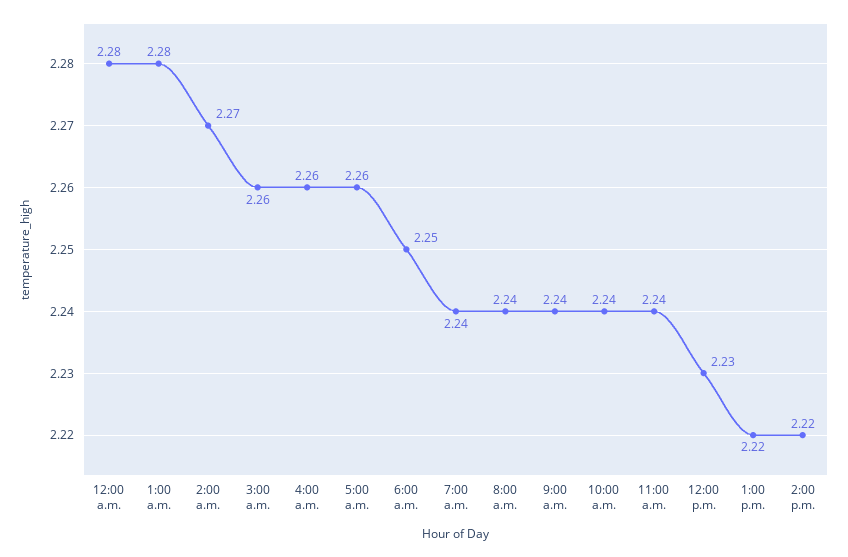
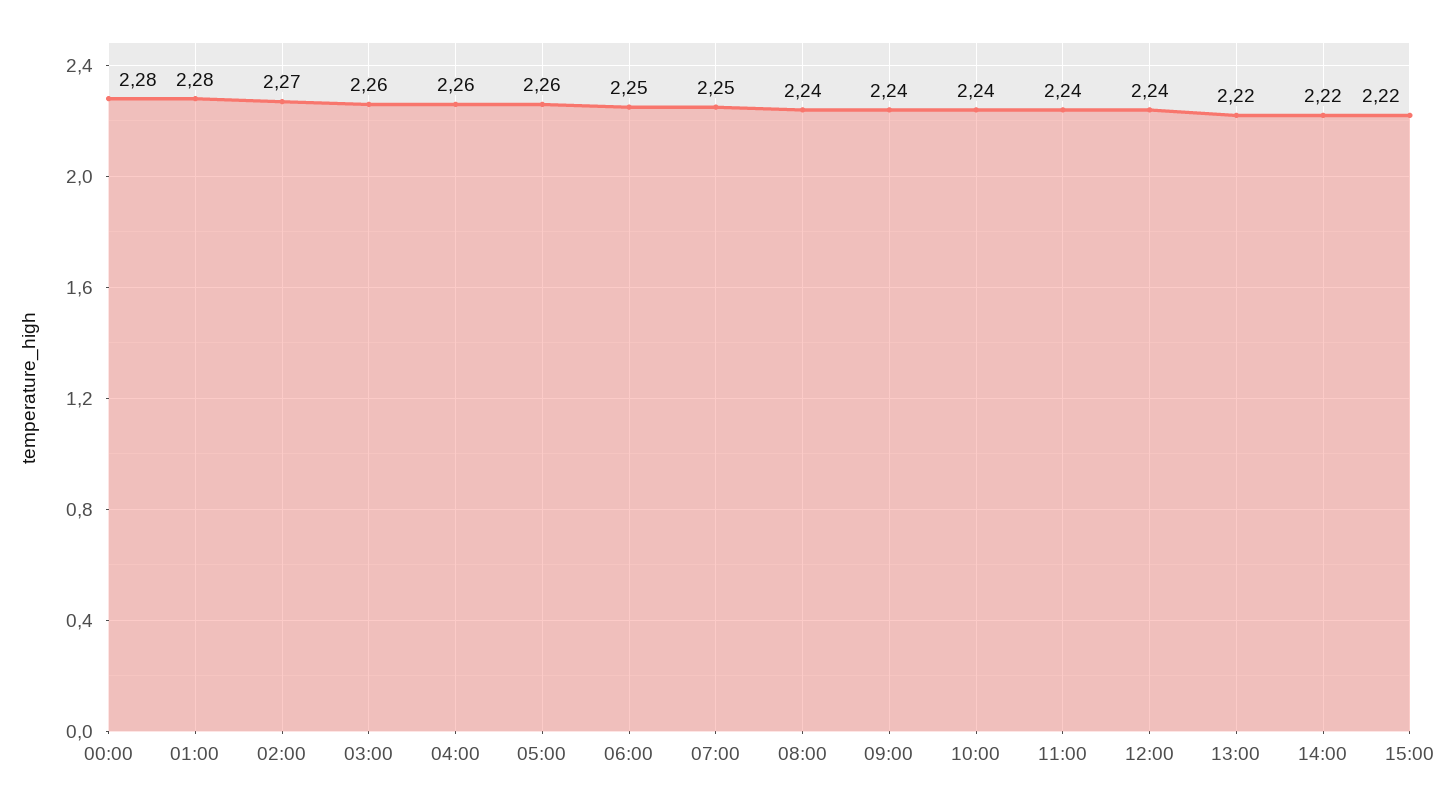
7:00 a.m.: 2.24 -> 2.25
12:00 p.m.: 2.23 -> 2.24
15:00: none -> 2.22

